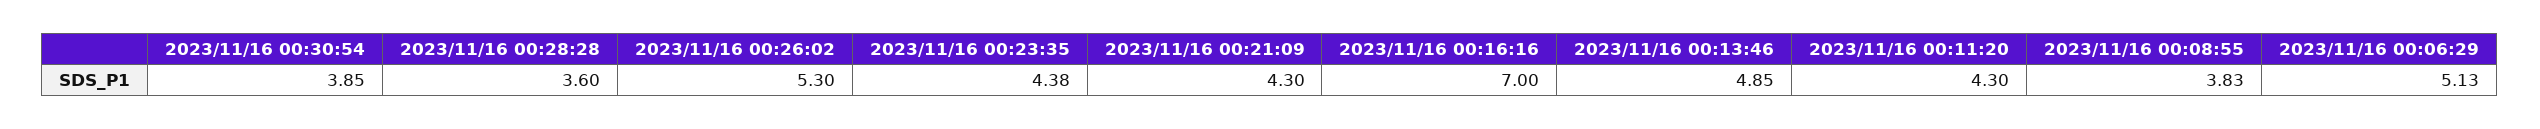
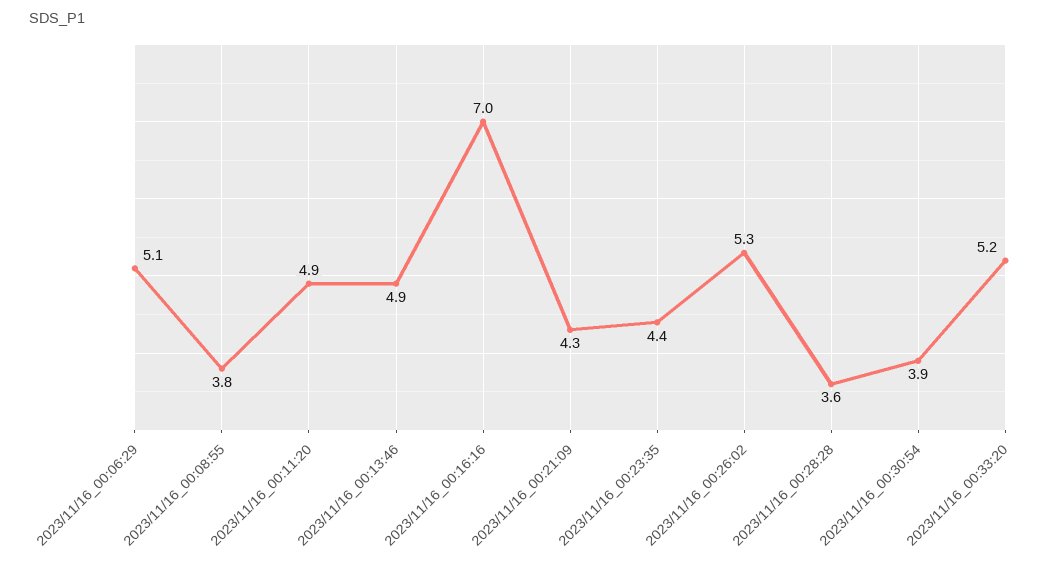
2023/11/16 00:11:20: 4.3 -> 4.9
2023/11/16_00:33:20: none -> 5.2

